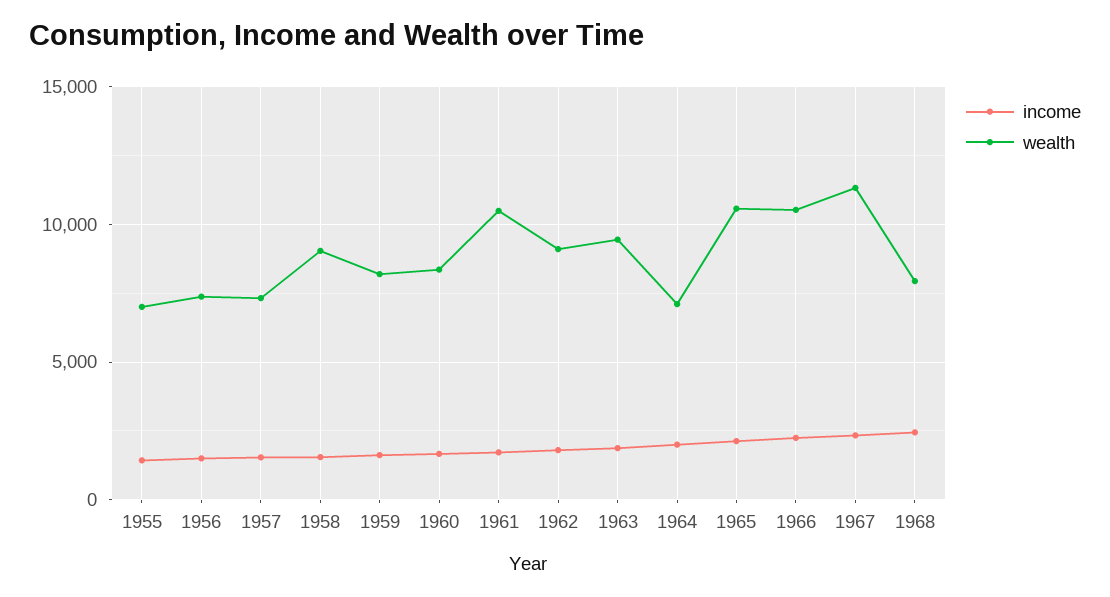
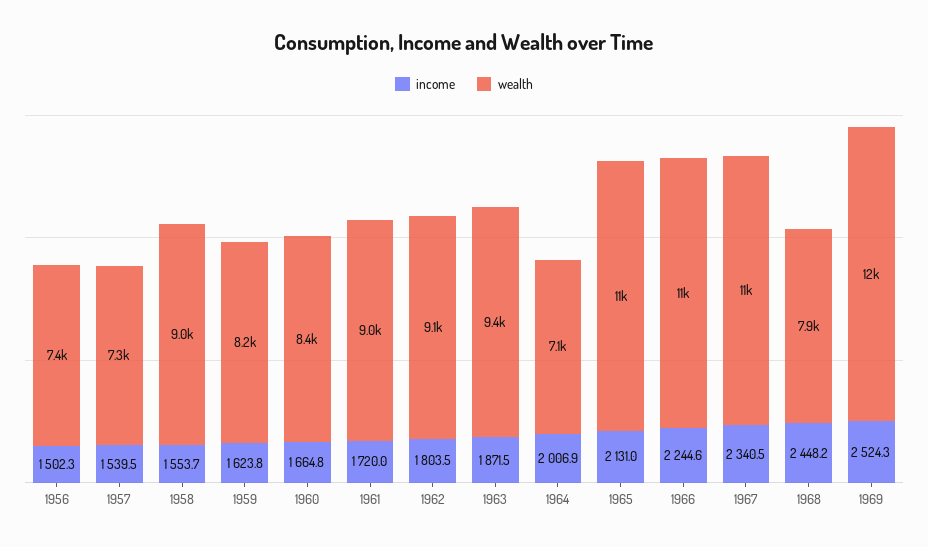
income, 1955: 1500 -> none
wealth, 1955: 7000 -> none
wealth, 1961: 10500 -> 9000
income, 1969: none -> 2524.3
wealth, 1969: none -> 12000

